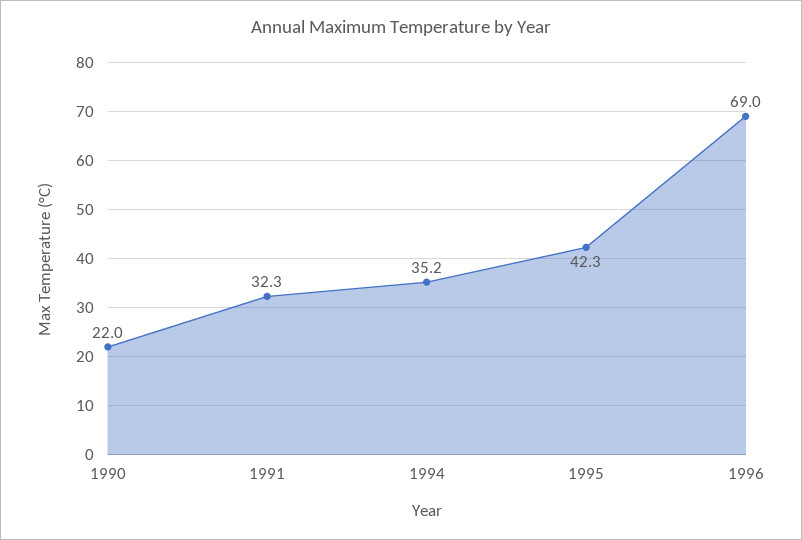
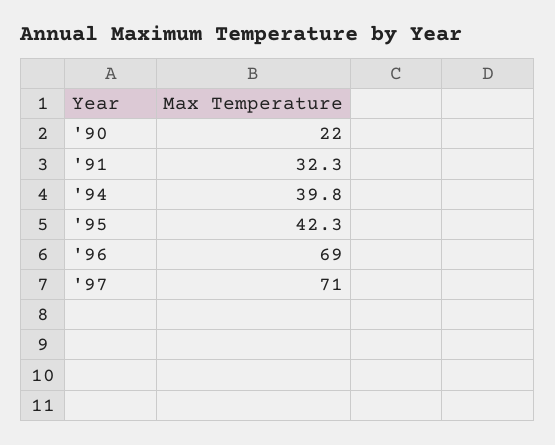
1994: 35.2 -> 39.8
'97: none -> 71

